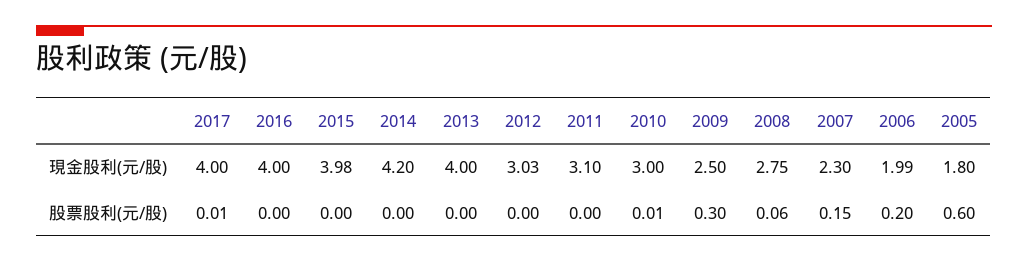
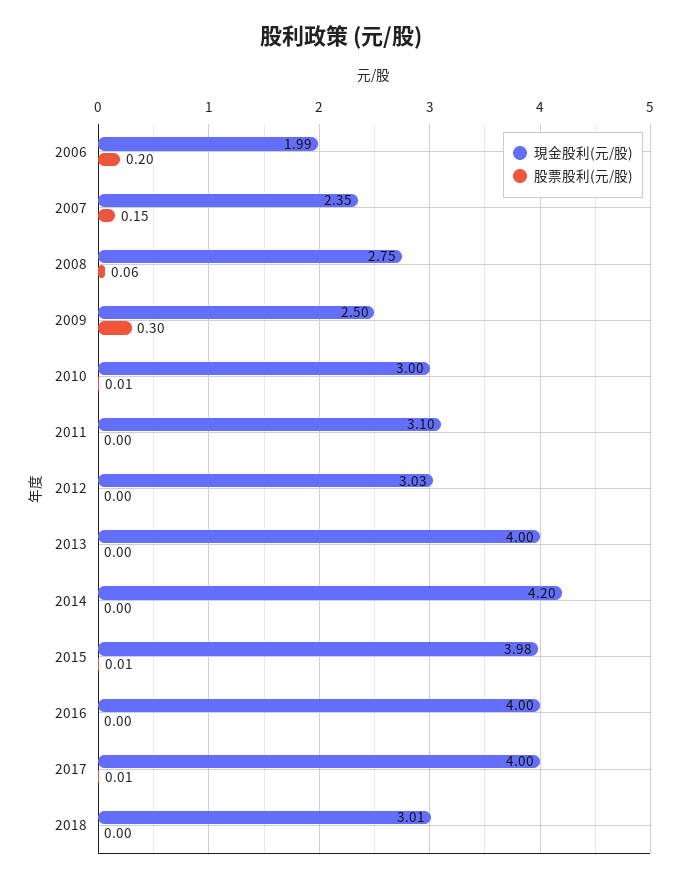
現金股利(元/股), 2007: 2.3 -> 2.35
現金股利(元/股), 2005: 1.8 -> none
股票股利(元/股), 2015: 0 -> 0.01
股票股利(元/股), 2005: 0.6 -> none
現金股利(元/股), 2018: none -> 3.01
股票股利(元/股), 2018: none -> 0

